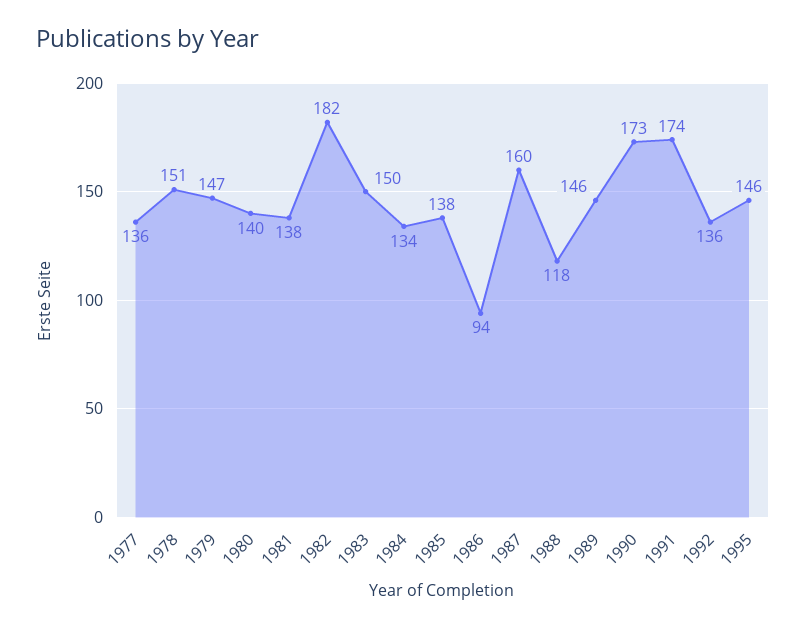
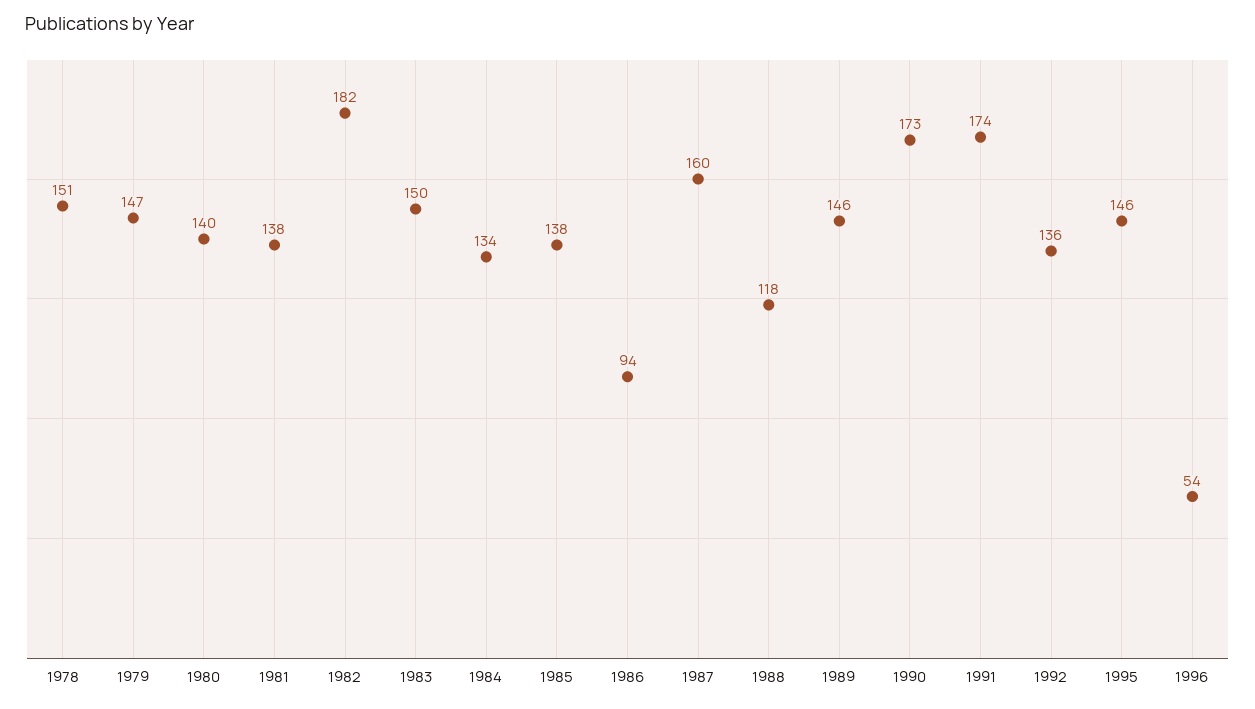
1977: 136 -> none
1996: none -> 54

